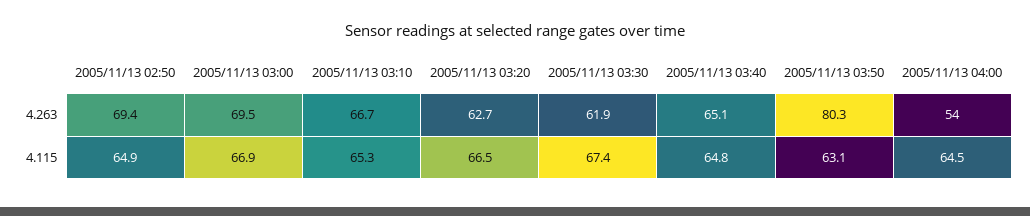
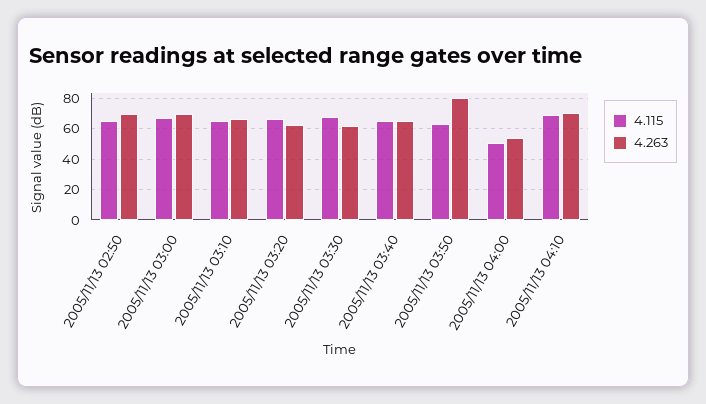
4.115, 2005/11/13 04:00: 64.5 -> 50
4.115, 2005/11/13 04:10: none -> 70
4.263, 2005/11/13 04:10: none -> 70

